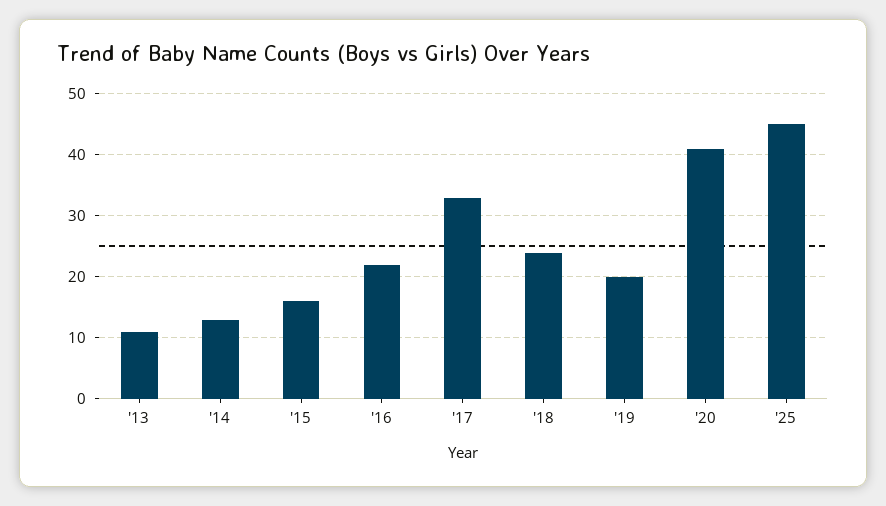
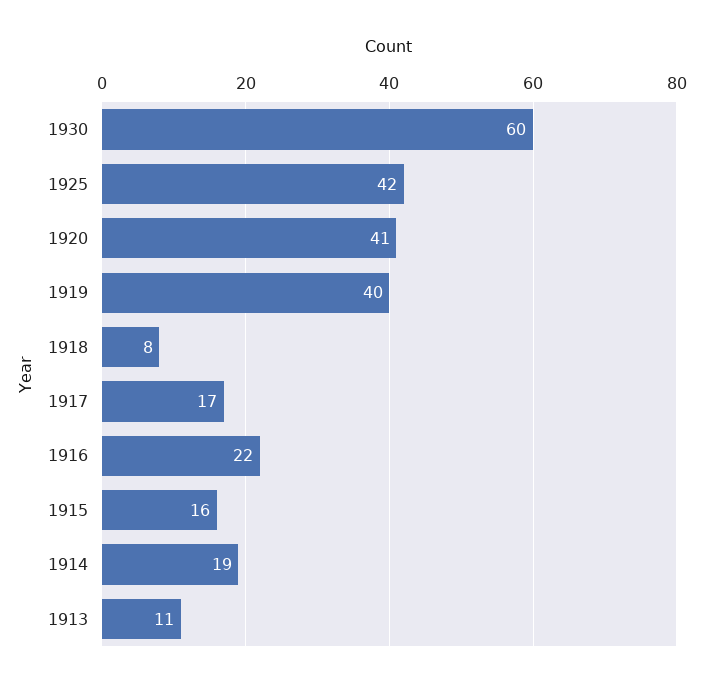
'14: 13 -> 19
'17: 33 -> 17
'18: 24 -> 8
'19: 20 -> 40
'25: 45 -> 42
1930: none -> 60

